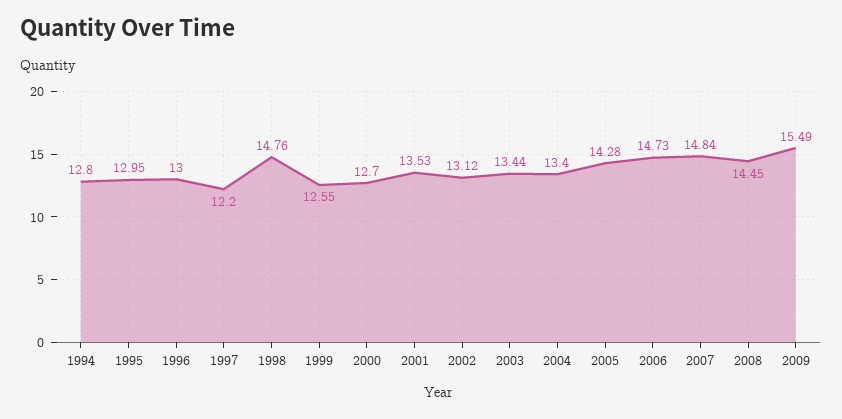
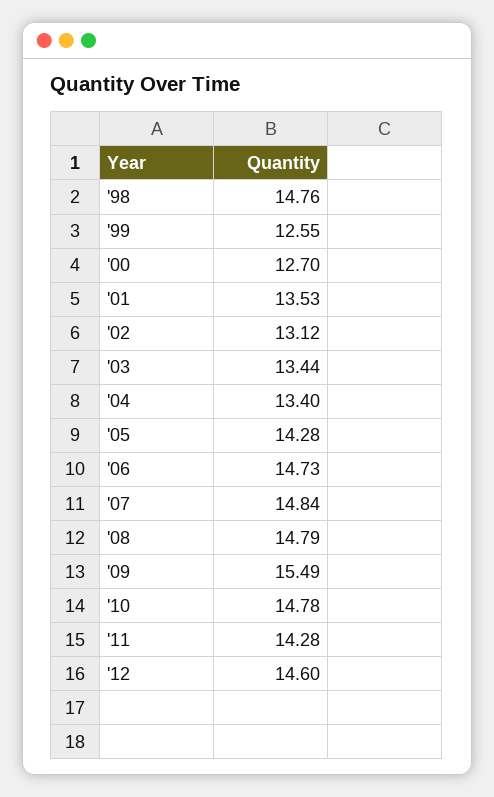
1994: 12.8 -> none
1995: 12.95 -> none
1996: 13 -> none
1997: 12.2 -> none
2008: 14.45 -> 14.79
'10: none -> 14.78
'11: none -> 14.28
'12: none -> 14.6

